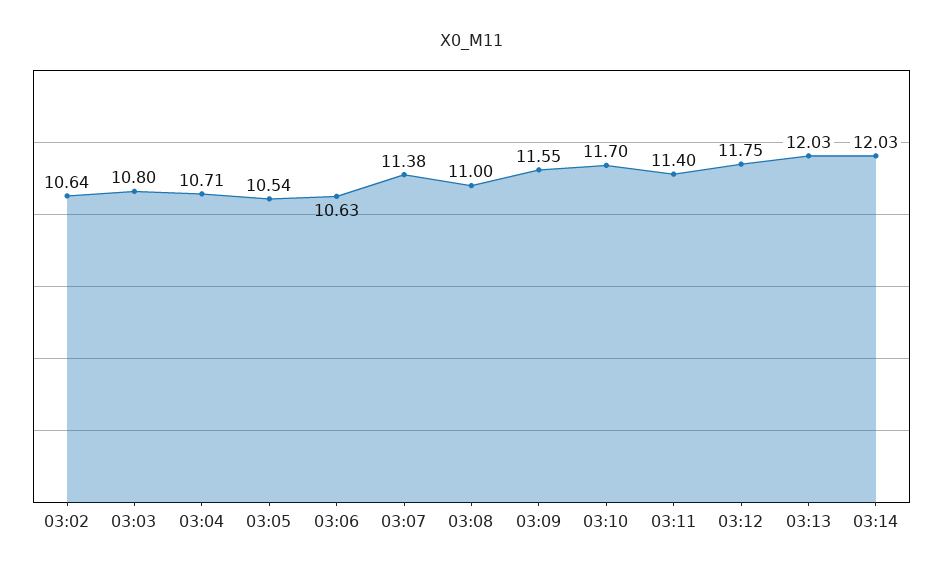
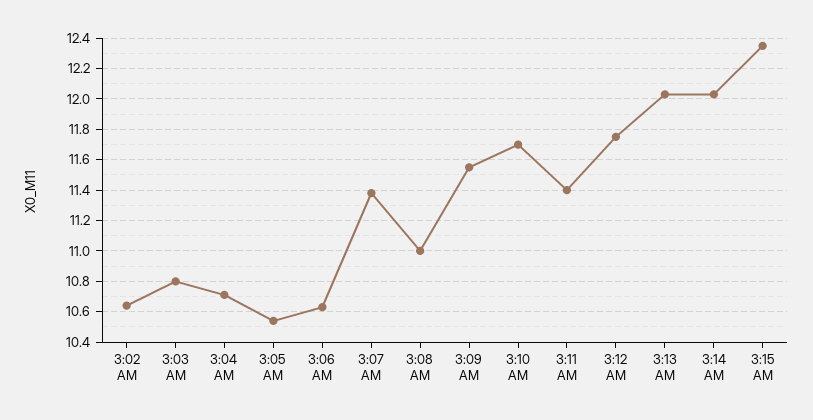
3:15 AM: none -> 12.35

